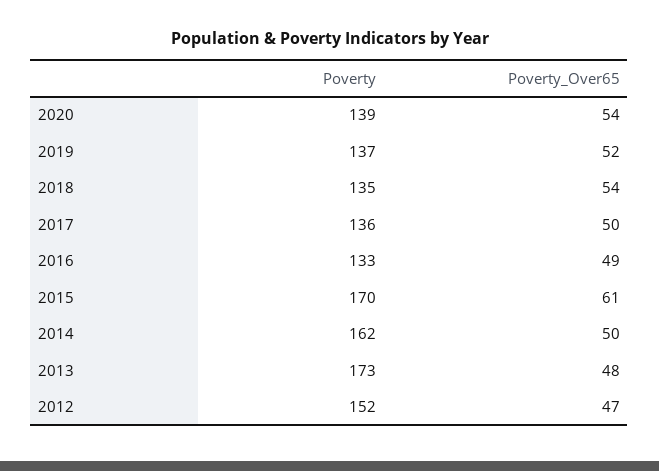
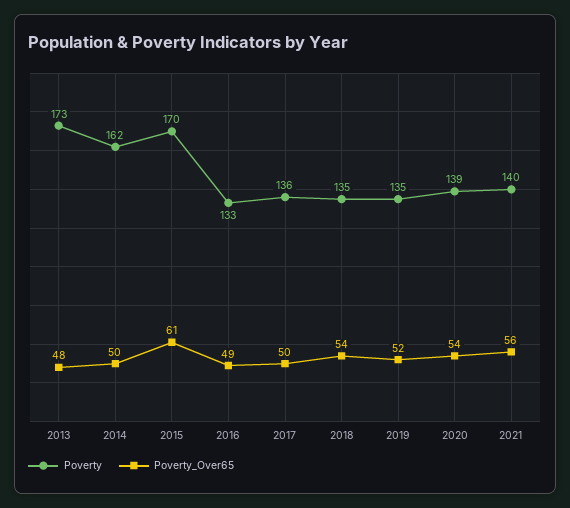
Poverty, 2019: 137 -> 135
Poverty, 2012: 152 -> none
Poverty_Over65, 2012: 47 -> none
Poverty, 2021: none -> 140
Poverty_Over65, 2021: none -> 56

